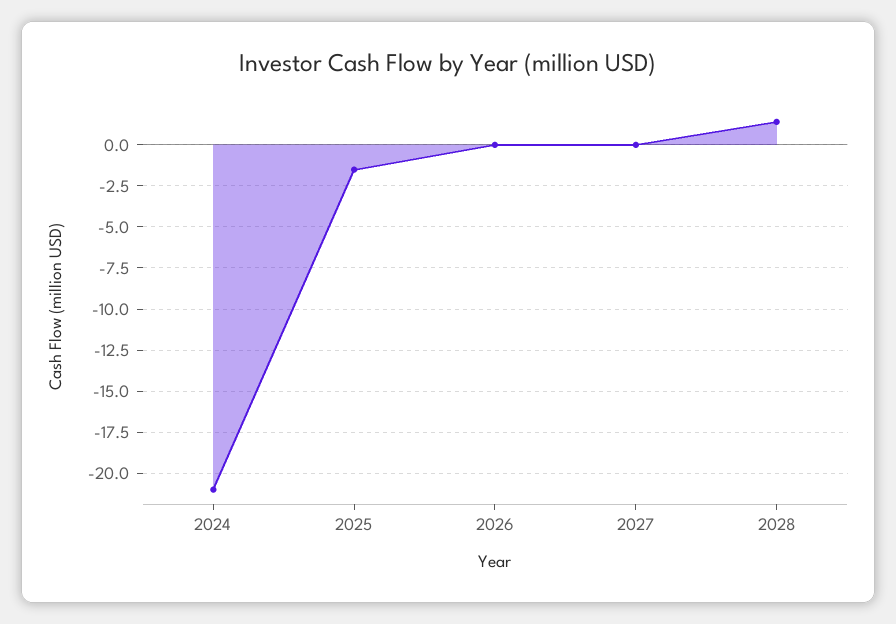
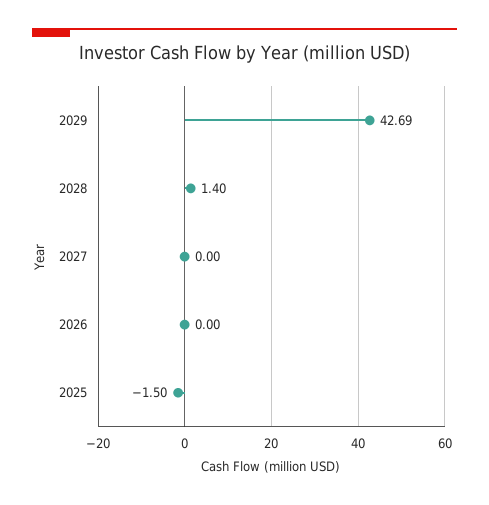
2024: -21 -> none
2029: none -> 42.69

